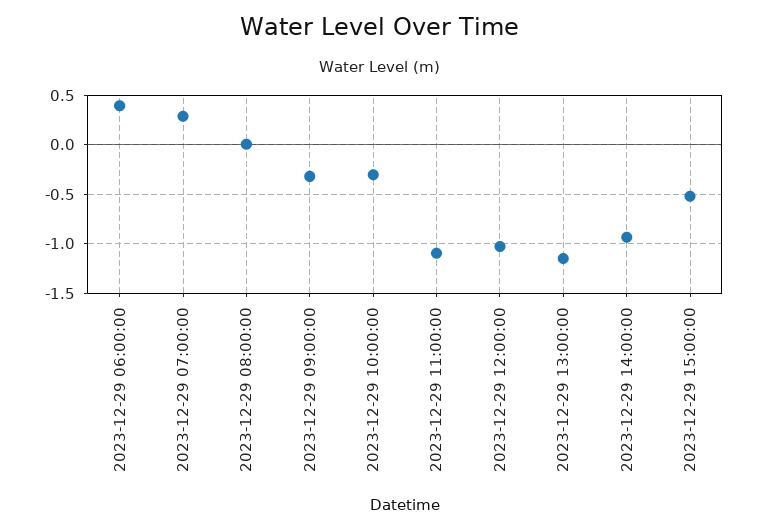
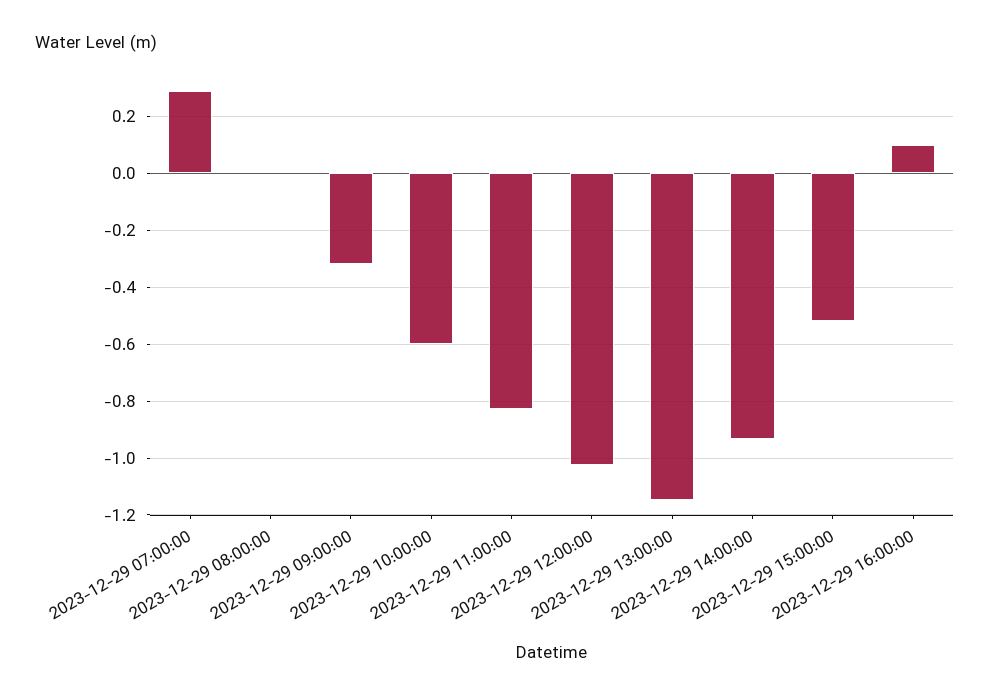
2023-12-29 06:00:00: 0.4 -> none
2023-12-29 10:00:00: -0.3 -> -0.6
2023-12-29 11:00:00: -1.1 -> -0.825
2023-12-29 16:00:00: none -> 0.1

